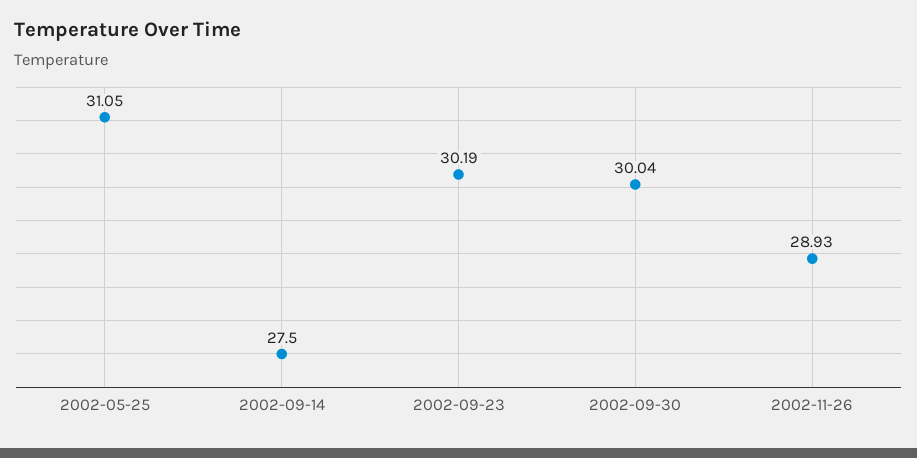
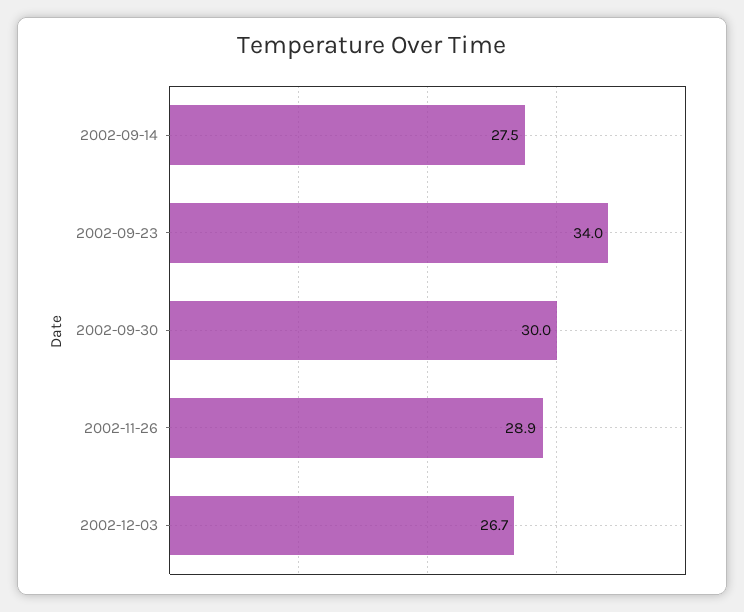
2002-05-25: 31.05 -> none
2002-09-23: 30.19 -> 34
2002-12-03: none -> 26.7

